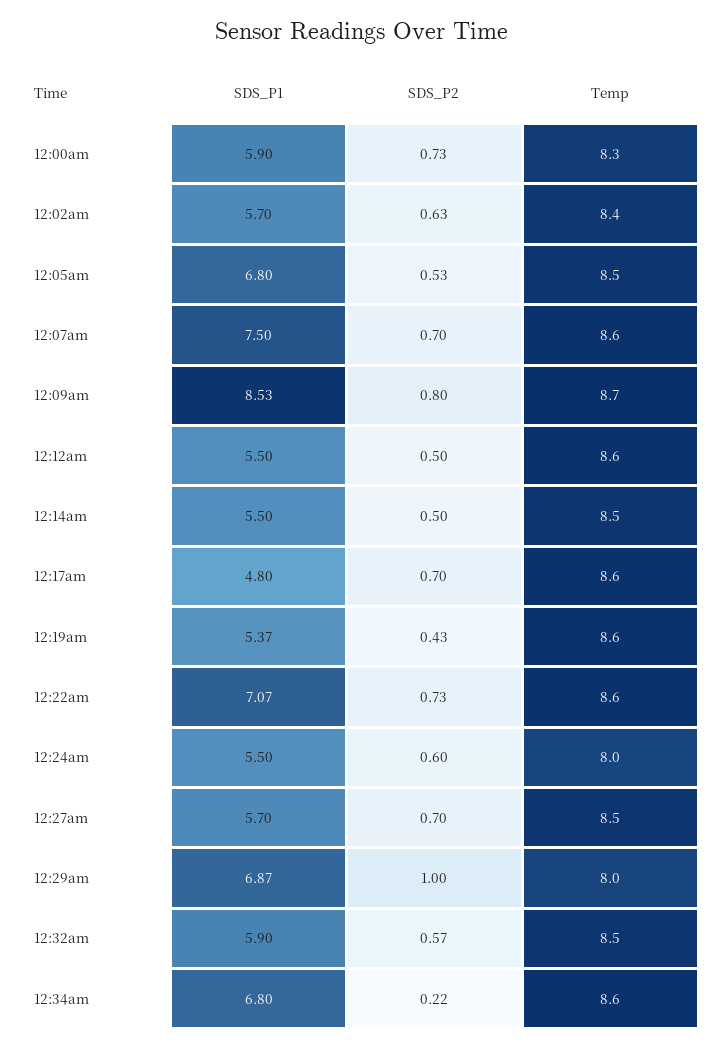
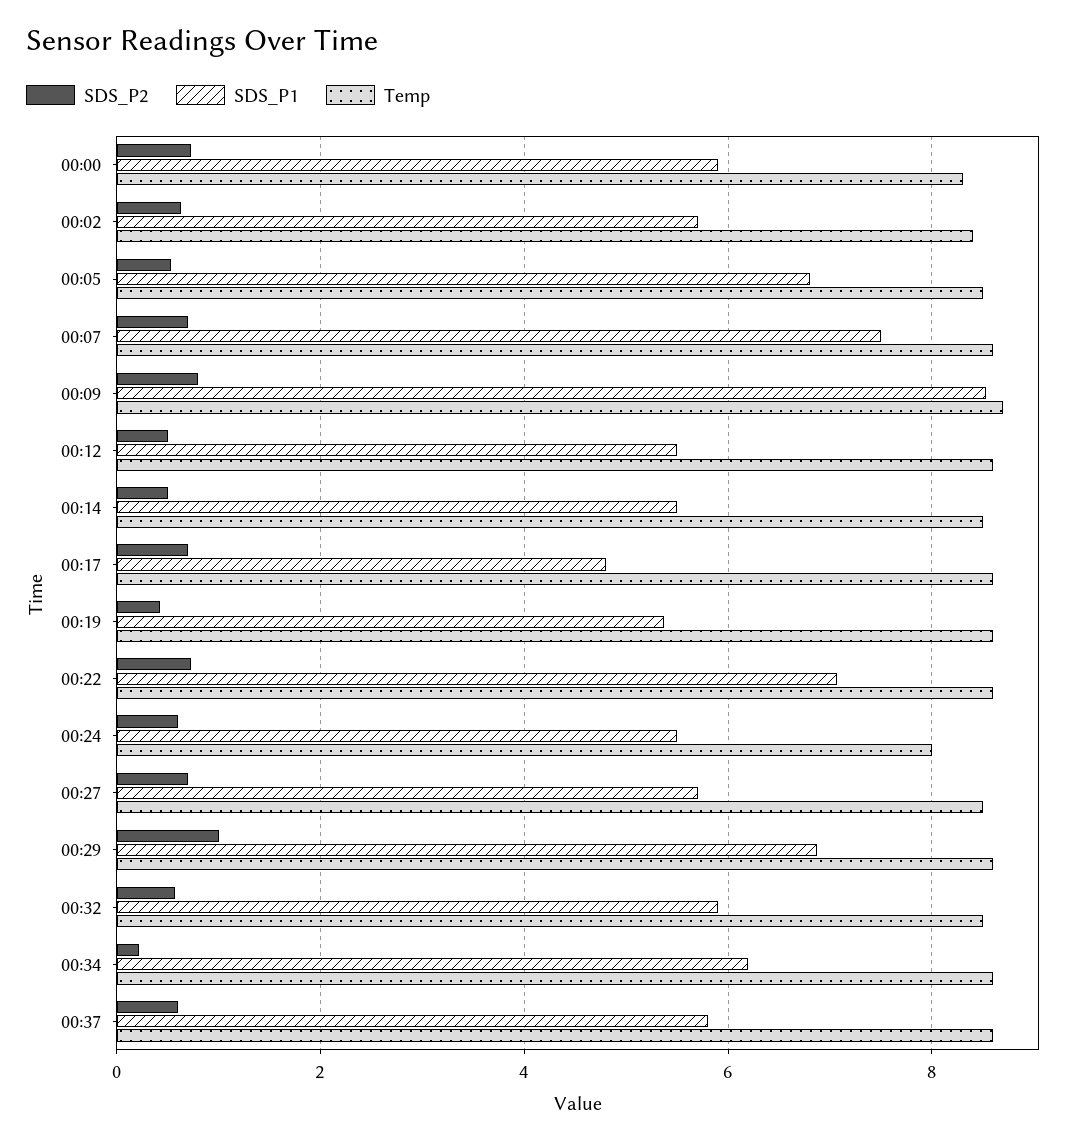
Temp, 12:29am: 8 -> 8.6
SDS_P1, 12:34am: 6.8 -> 6.2
SDS_P2, 00:37: none -> 0.6
SDS_P1, 00:37: none -> 5.8
Temp, 00:37: none -> 8.6

